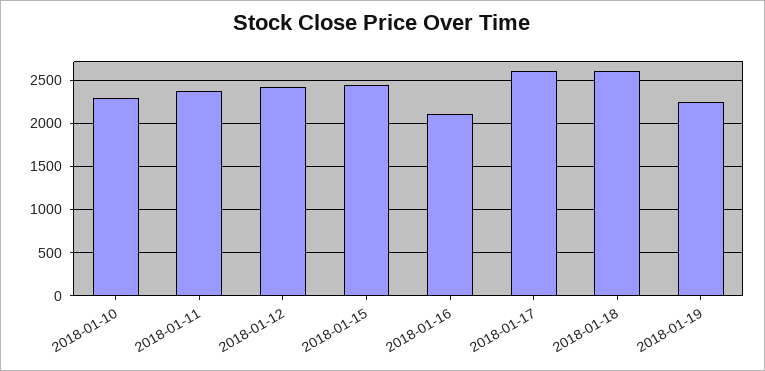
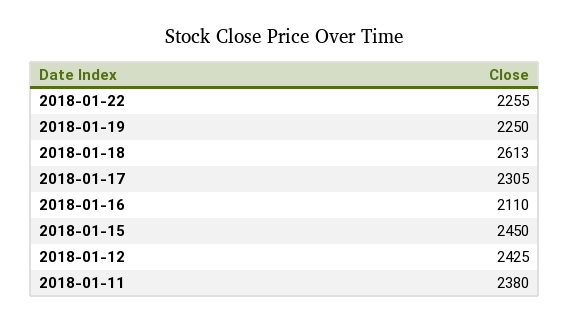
2018-01-10: 2300 -> none
2018-01-17: 2600 -> 2305
2018-01-22: none -> 2255

